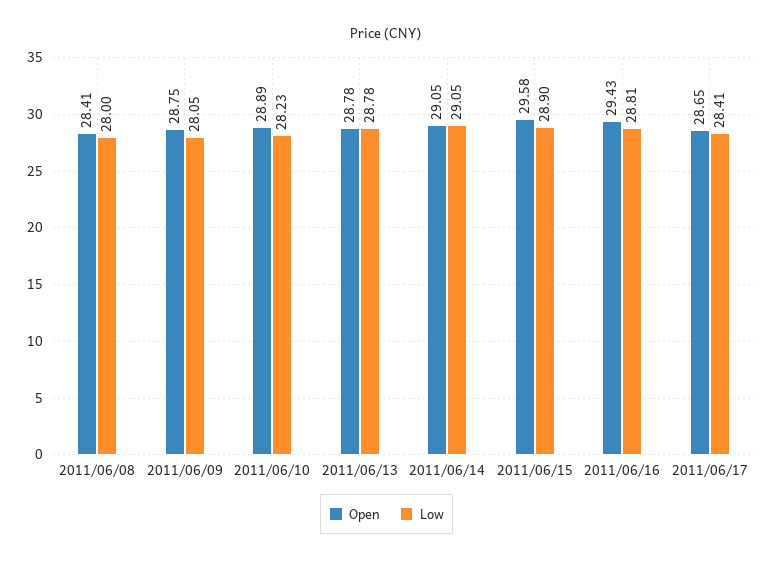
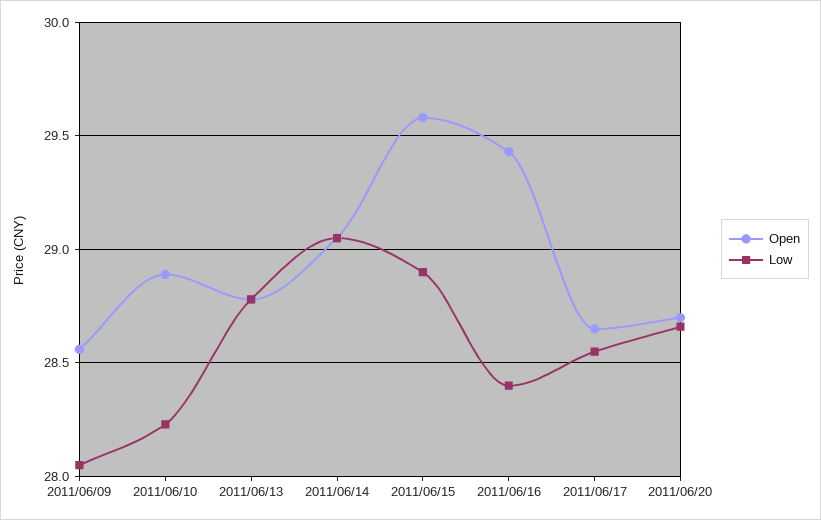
Open, 2011/06/08: 28.41 -> none
Low, 2011/06/08: 28 -> none
Open, 2011/06/09: 28.75 -> 28.55
Low, 2011/06/16: 28.81 -> 28.4
Low, 2011/06/17: 28.41 -> 28.55
Open, 2011/06/20: none -> 28.7
Low, 2011/06/20: none -> 28.65

